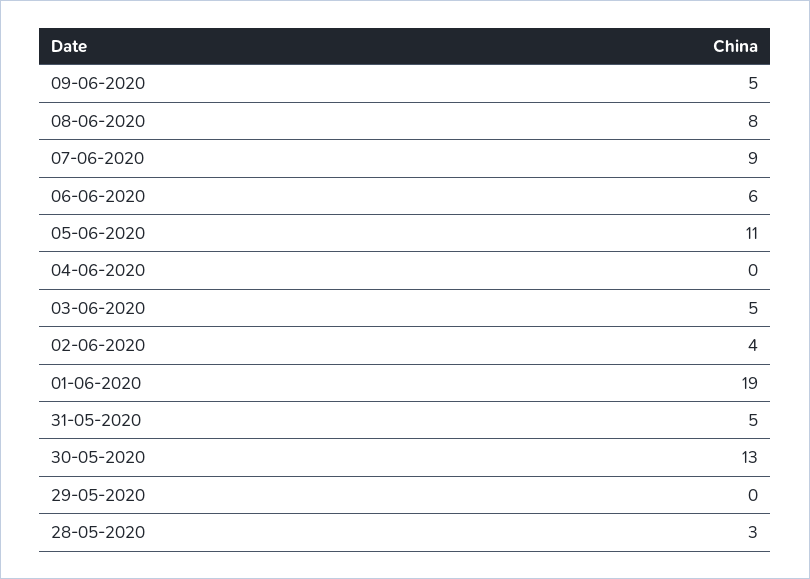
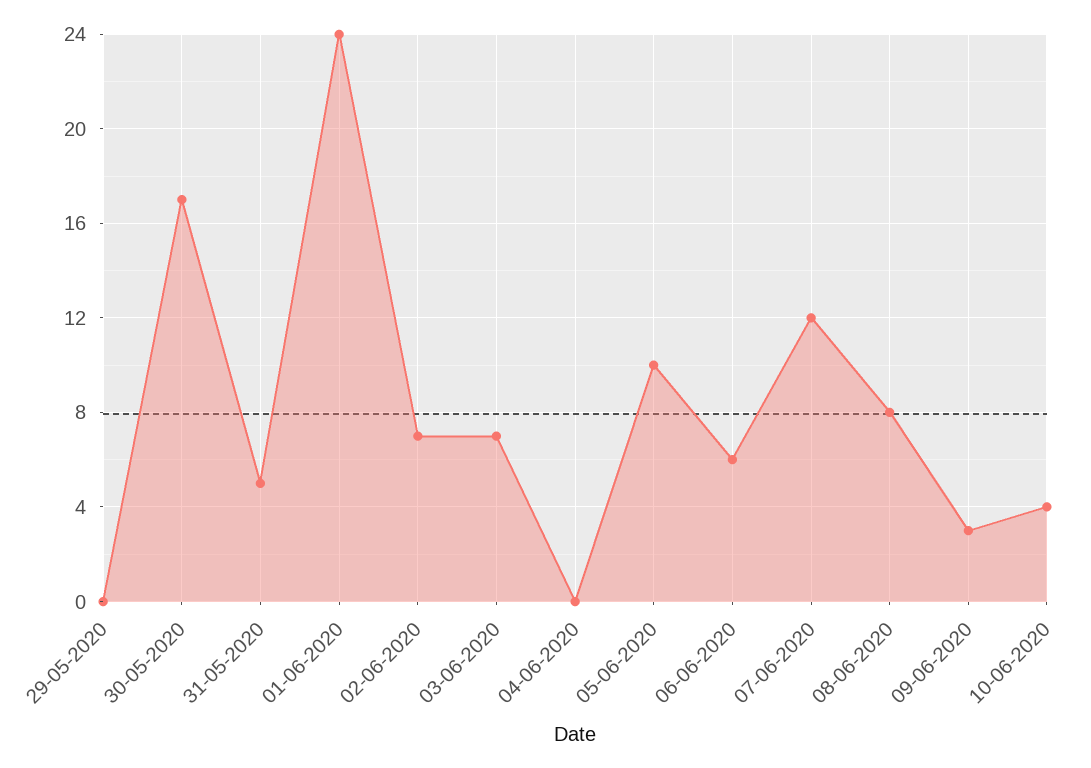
09-06-2020: 5 -> 3
07-06-2020: 9 -> 12
05-06-2020: 11 -> 10
03-06-2020: 5 -> 7
02-06-2020: 4 -> 7
01-06-2020: 19 -> 24
30-05-2020: 13 -> 17
28-05-2020: 3 -> none
10-06-2020: none -> 4

